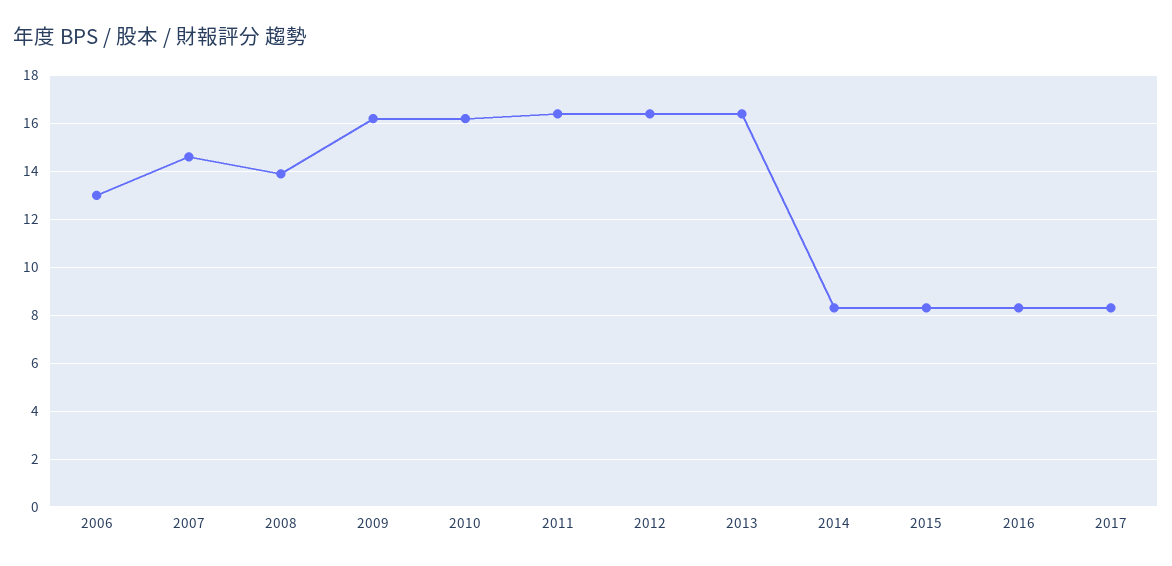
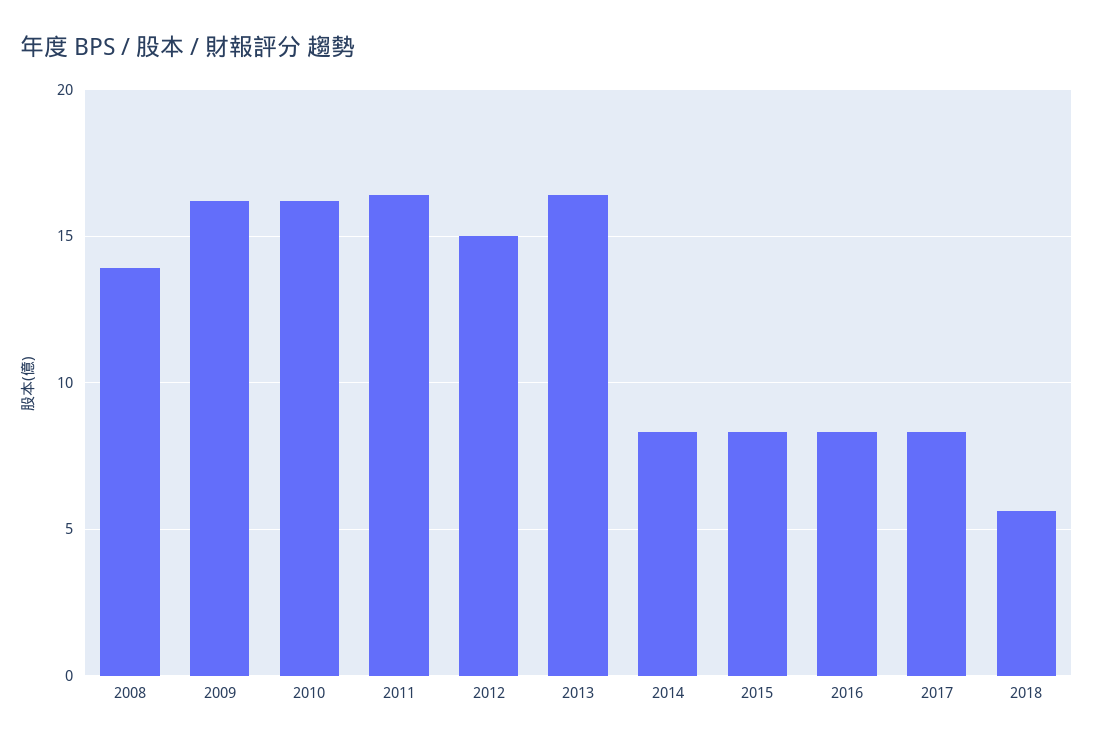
2006: 13 -> none
2007: 14.5 -> none
2012: 16.5 -> 15
2018: none -> 5.5

